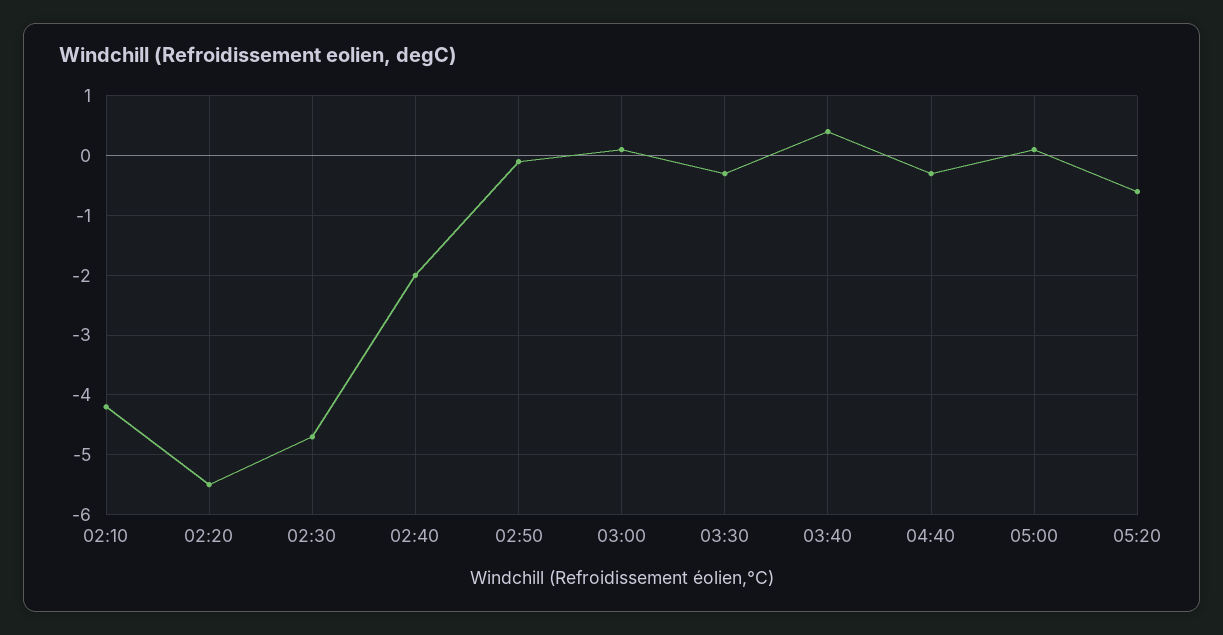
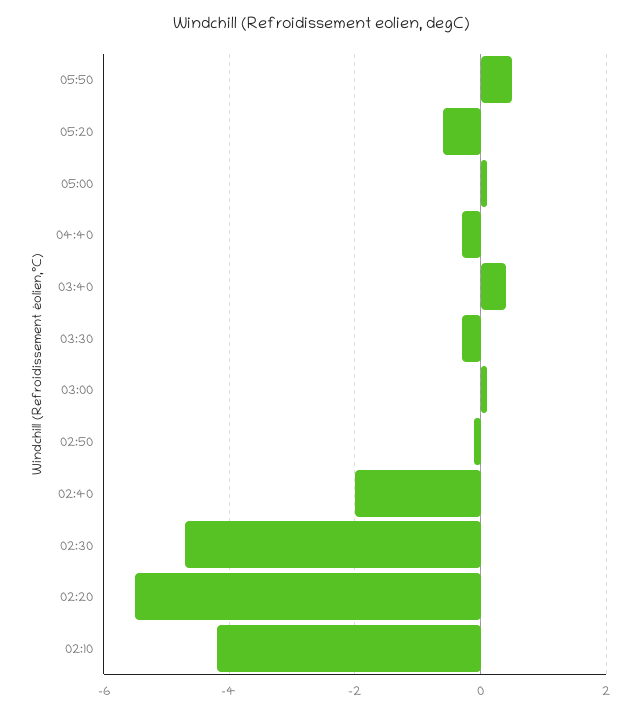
05:50: none -> 0.5

